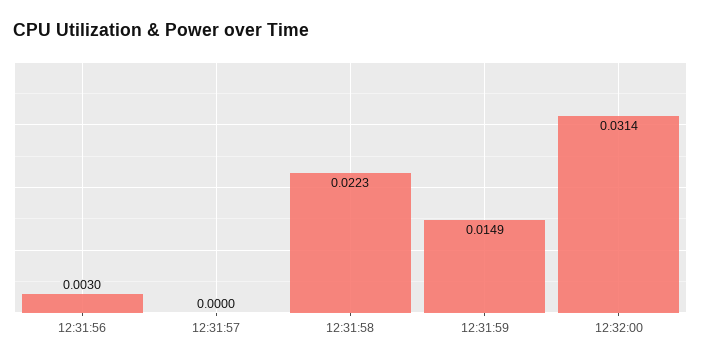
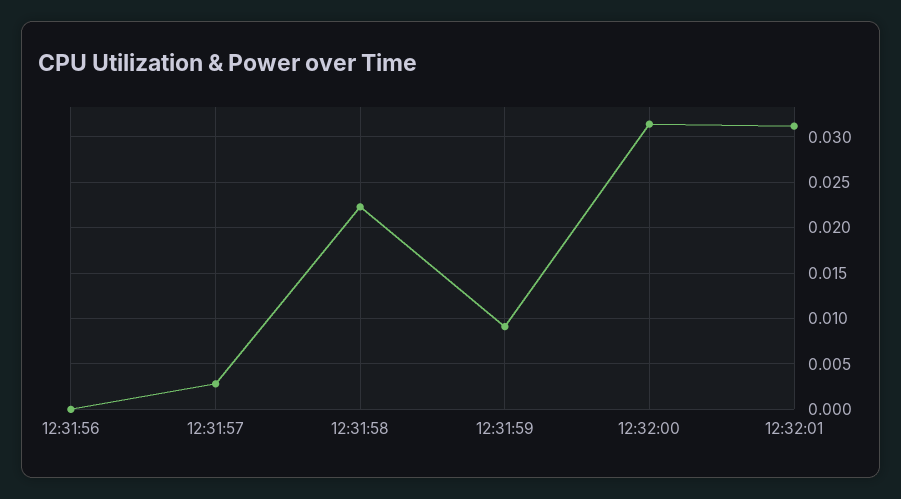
12:31:56: 0.003 -> 0
12:31:57: 0 -> 0.003
12:31:59: 0.0149 -> 0.009
12:32:01: none -> 0.031

